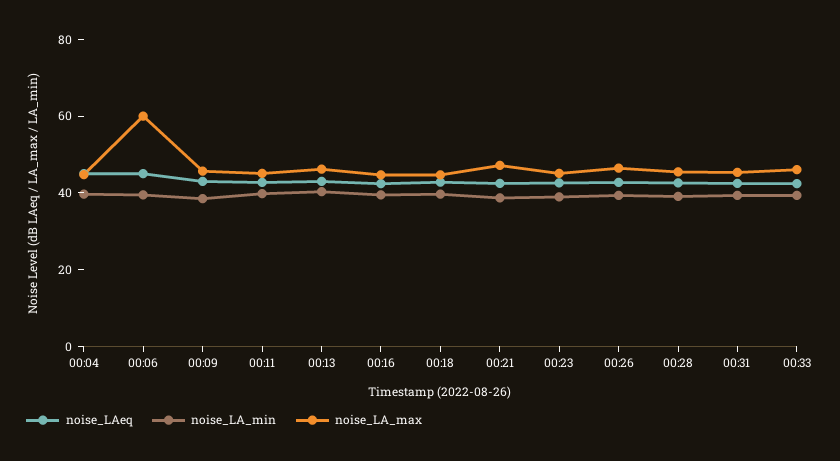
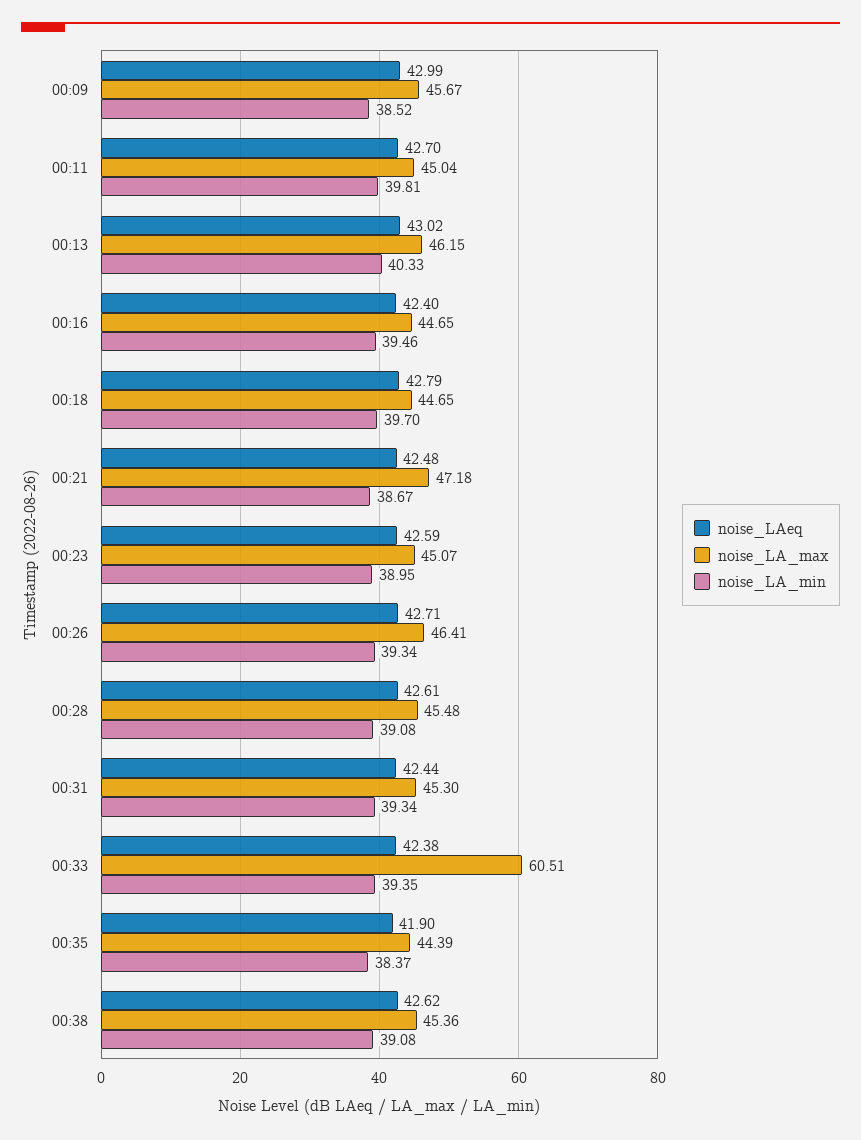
noise_LAeq, 00:04: 45 -> none
noise_LA_min, 00:04: 40 -> none
noise_LA_max, 00:04: 45 -> none
noise_LAeq, 00:06: 45 -> none
noise_LA_min, 00:06: 40 -> none
noise_LA_max, 00:06: 60 -> none
noise_LA_max, 00:33: 45 -> 60.51
noise_LAeq, 00:35: none -> 41.9
noise_LA_max, 00:35: none -> 44.39
noise_LA_min, 00:35: none -> 38.37
noise_LAeq, 00:38: none -> 42.62
noise_LA_max, 00:38: none -> 45.36
noise_LA_min, 00:38: none -> 39.08

